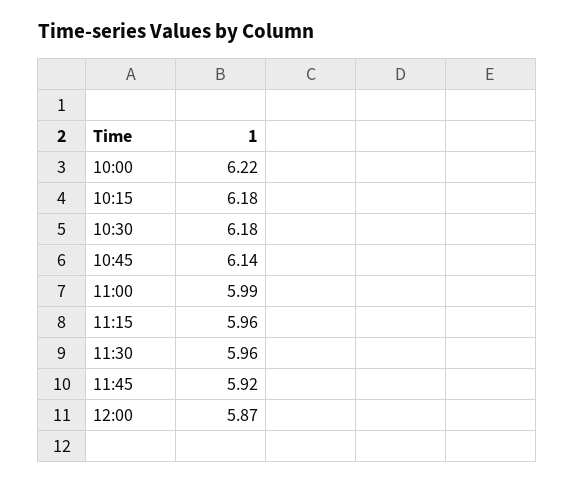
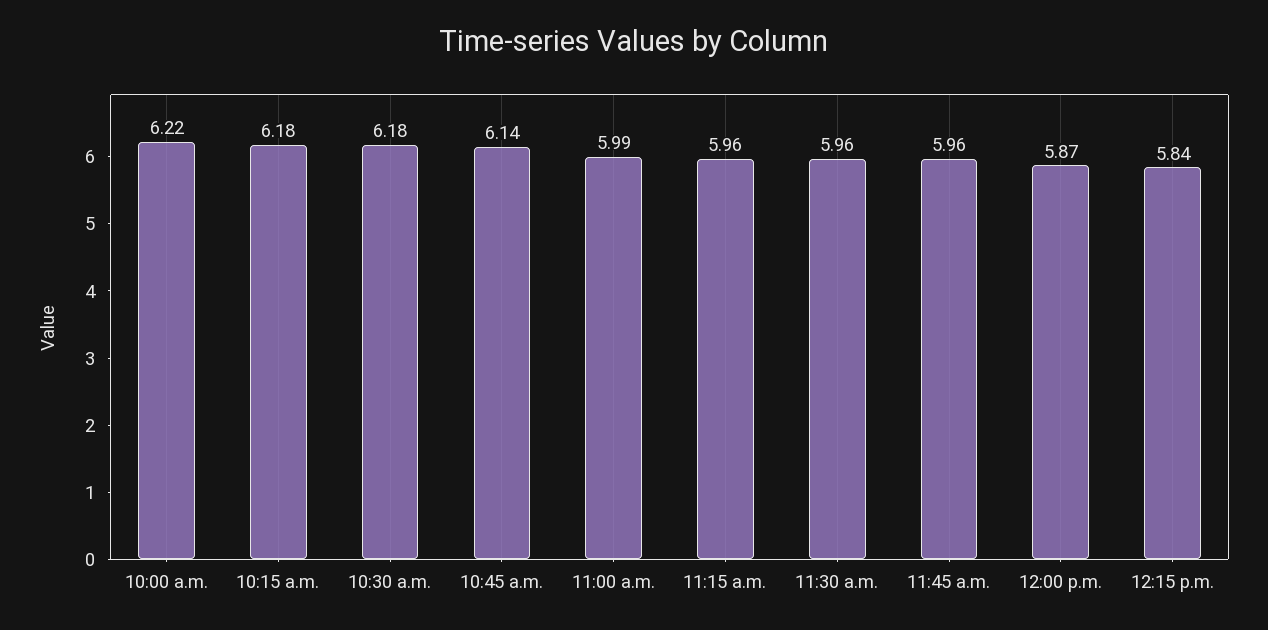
11:45: 5.92 -> 5.96
12:15 p.m.: none -> 5.84

